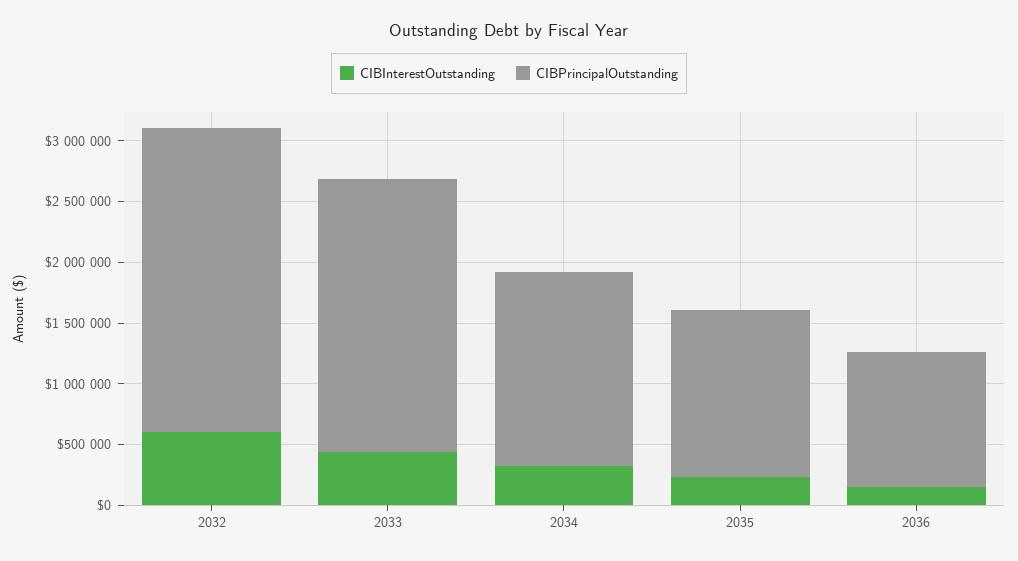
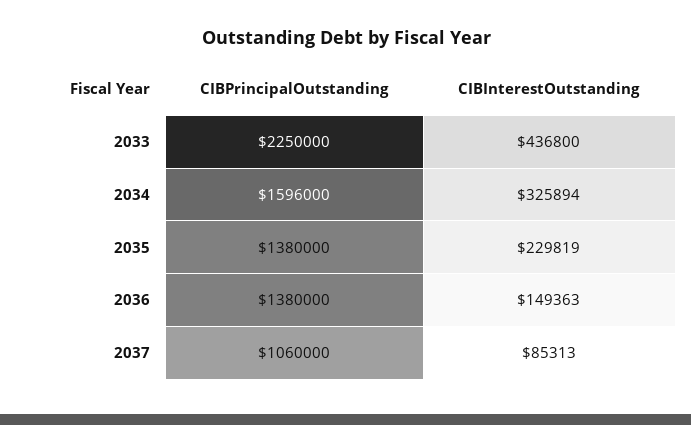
CIBInterestOutstanding, 2032: 600000 -> none
CIBPrincipalOutstanding, 2032: 2500000 -> none
CIBPrincipalOutstanding, 2036: 1100000 -> 1380000
CIBPrincipalOutstanding, 2037: none -> 1060000
CIBInterestOutstanding, 2037: none -> 85313

